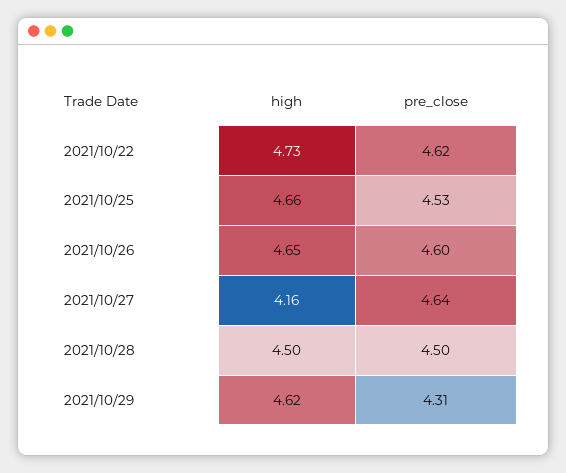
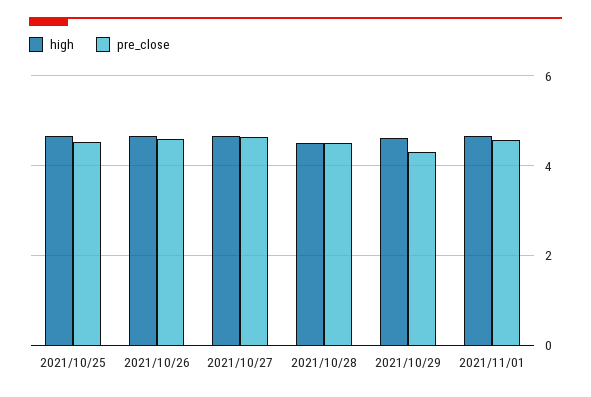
high, 2021/10/22: 4.73 -> none
pre_close, 2021/10/22: 4.62 -> none
high, 2021/10/27: 4.16 -> 4.6
high, 2021/11/01: none -> 4.6
pre_close, 2021/11/01: none -> 4.6

